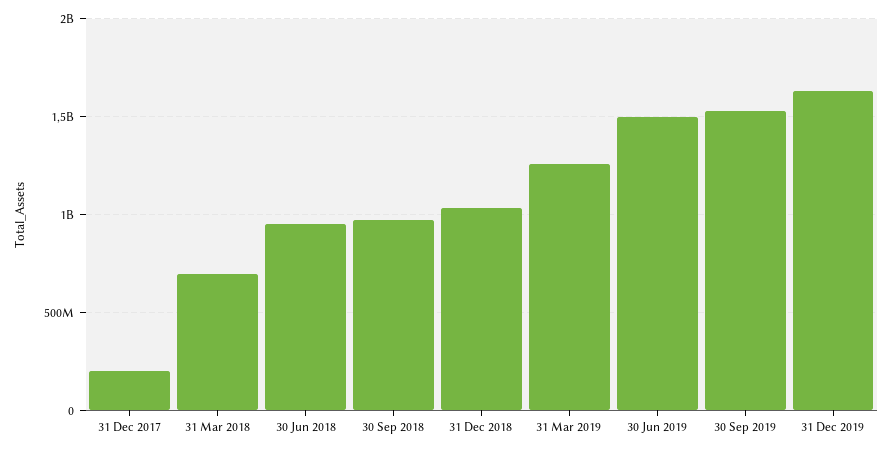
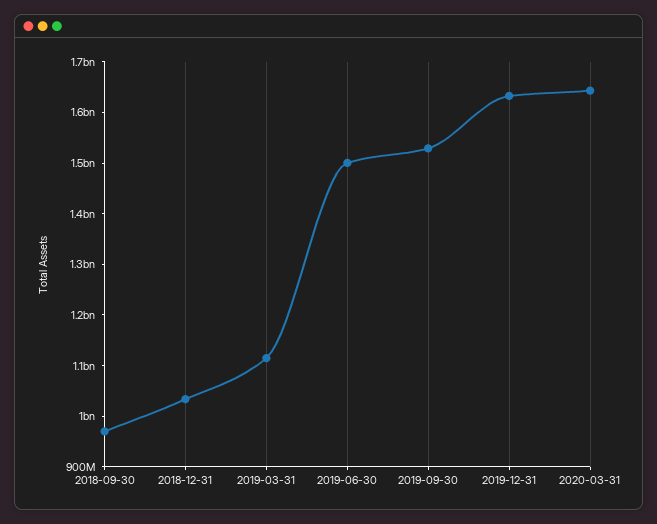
31 Dec 2017: 200000000 -> none
31 Mar 2018: 700000000 -> none
30 Jun 2018: 950000000 -> none
31 Mar 2019: 1250000000 -> 1120000000
2020-03-31: none -> 1640000000

